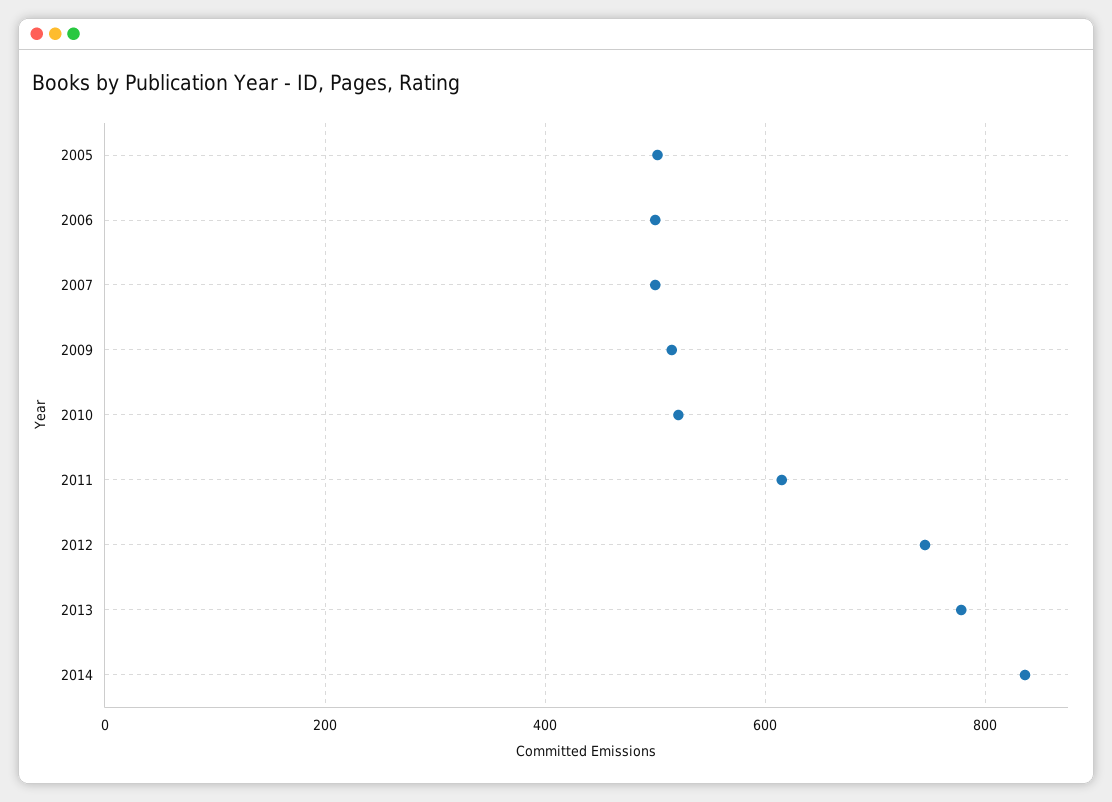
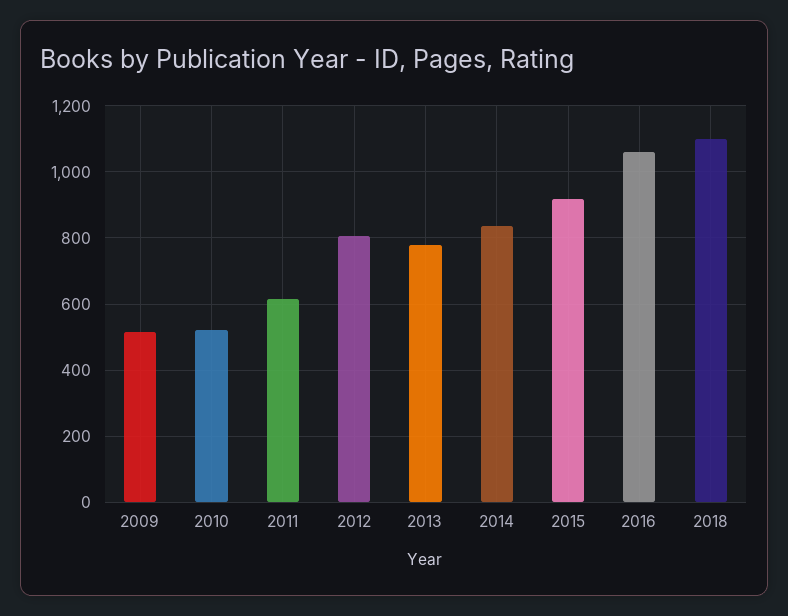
2005: 500 -> none
2006: 500 -> none
2007: 500 -> none
2012: 740 -> 800
2015: none -> 920
2016: none -> 1060
2018: none -> 1100

